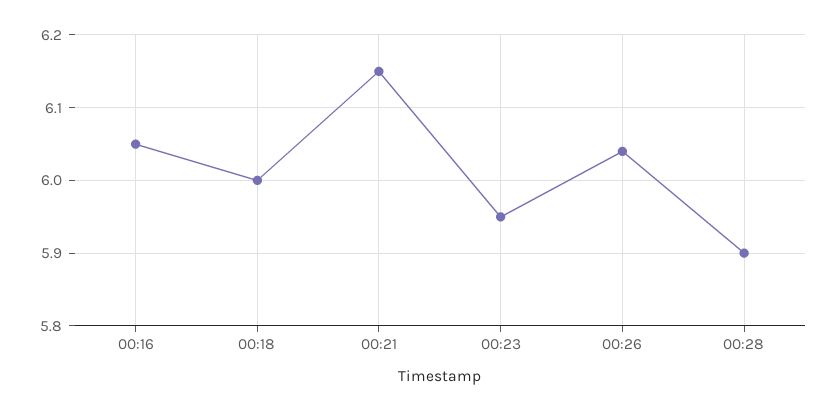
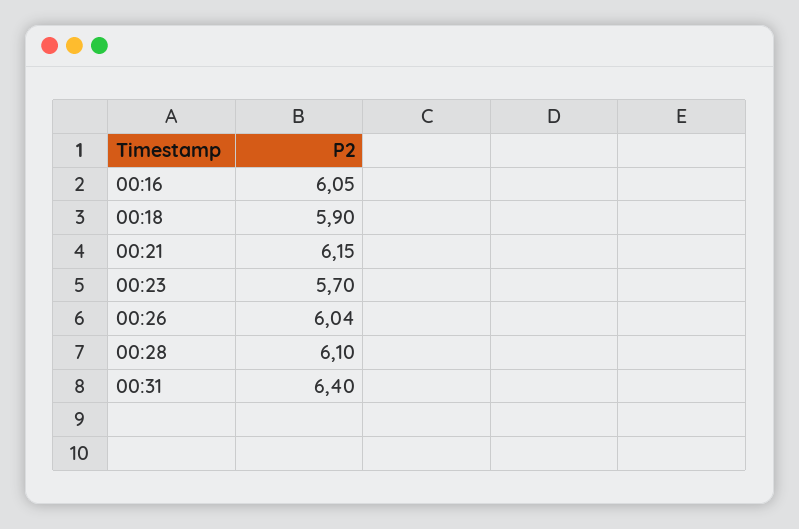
00:18: 6 -> 5.9
00:23: 5.95 -> 5.7
00:28: 5.9 -> 6.1
00:31: none -> 6.4

